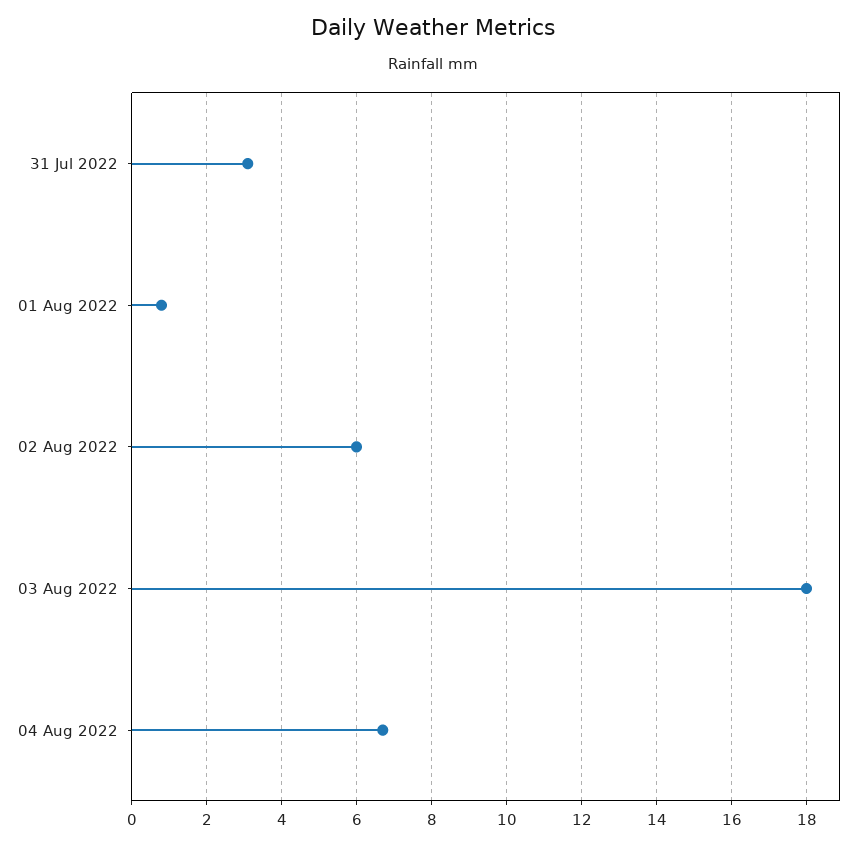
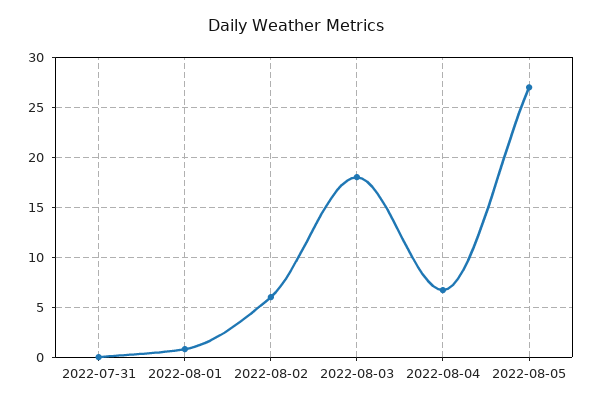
31 Jul 2022: 3 -> 0
2022-08-05: none -> 27

